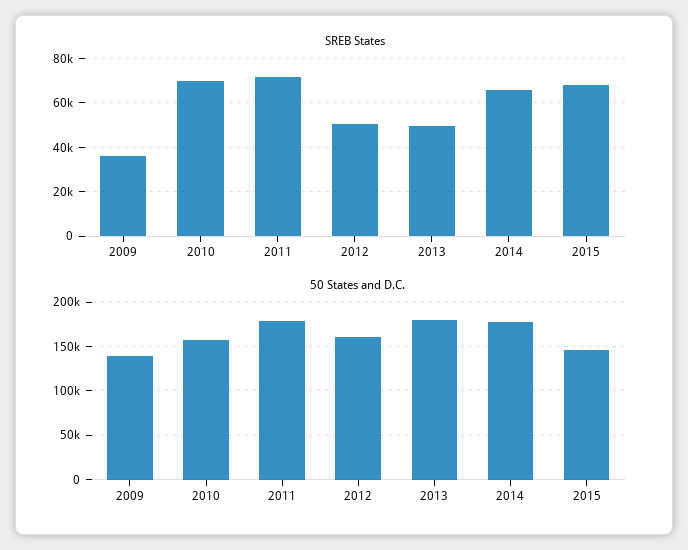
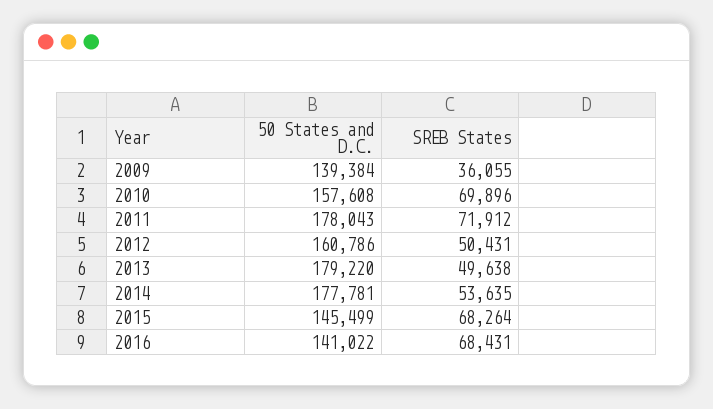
SREB States, 2014: 65000 -> 53635
50 States and D.C., 2016: none -> 141022
SREB States, 2016: none -> 68431

